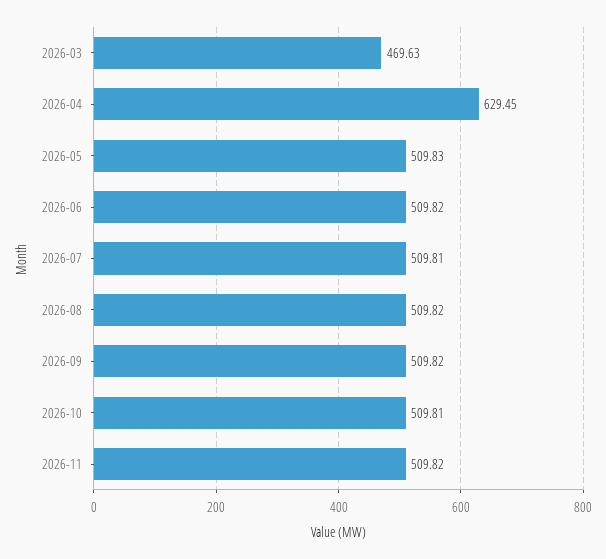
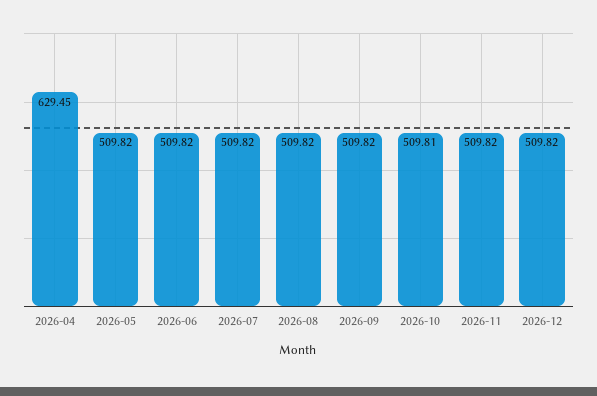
2026-03: 469.63 -> none
2026-05: 509.83 -> 509.82
2026-07: 509.81 -> 509.82
2026-12: none -> 509.82

